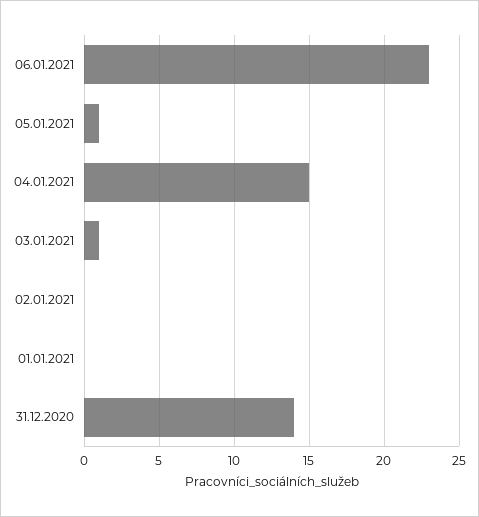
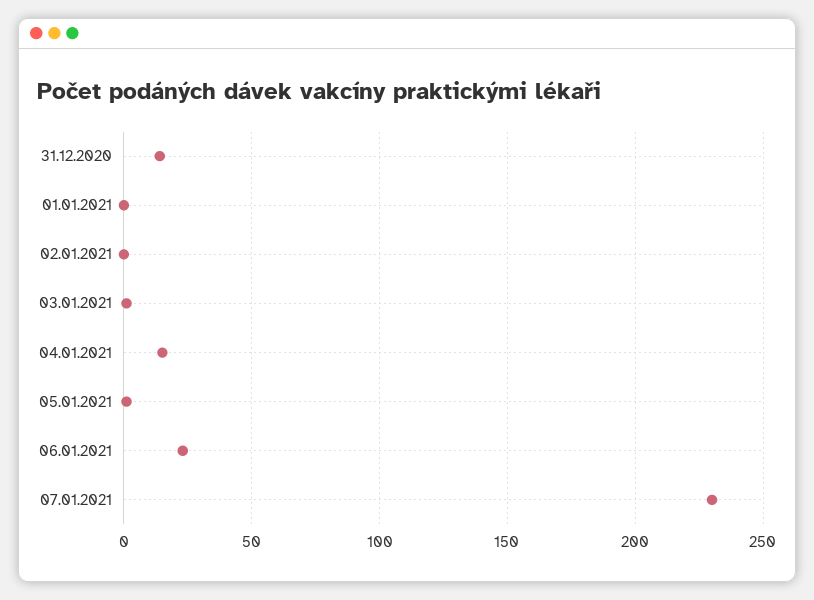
07.01.2021: none -> 230

